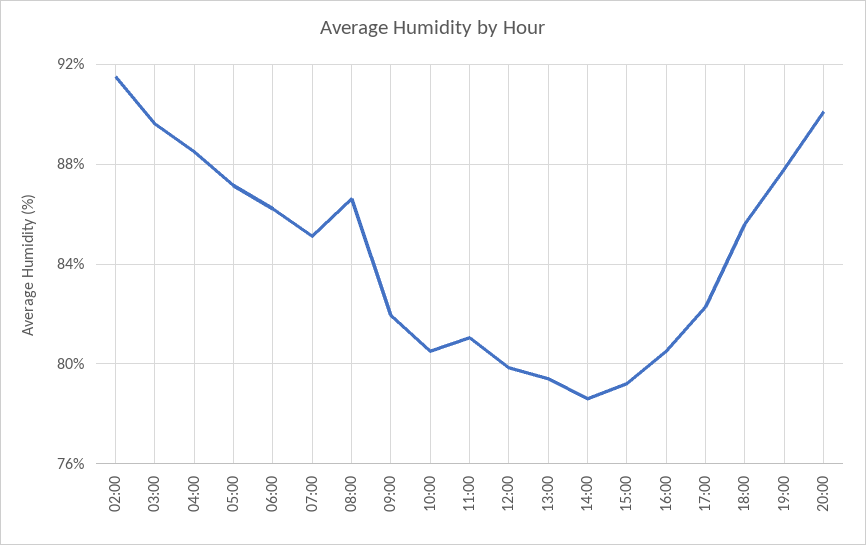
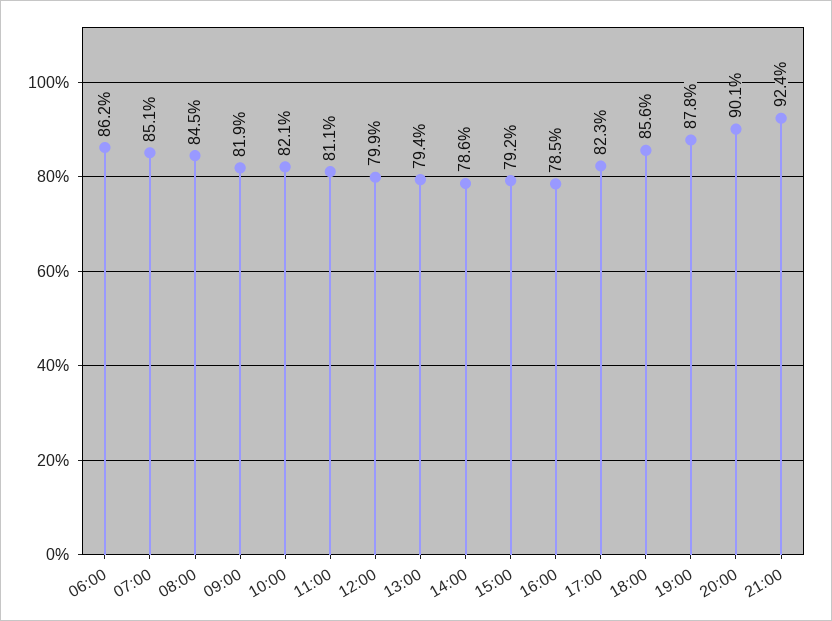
02:00: 91.5 -> none
03:00: 89.5 -> none
04:00: 88.5 -> none
05:00: 87 -> none
08:00: 86.5 -> 84.5
10:00: 80.5 -> 82.1
16:00: 80.5 -> 78.5
21:00: none -> 92.4

